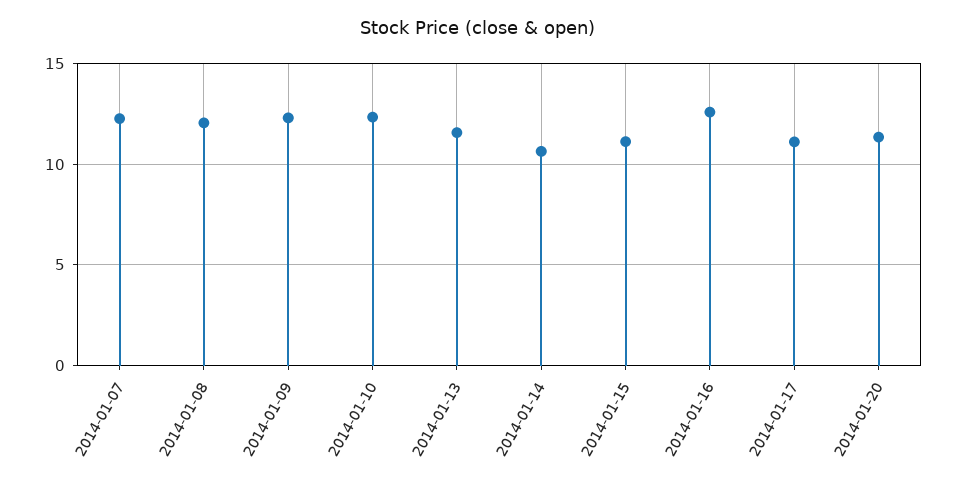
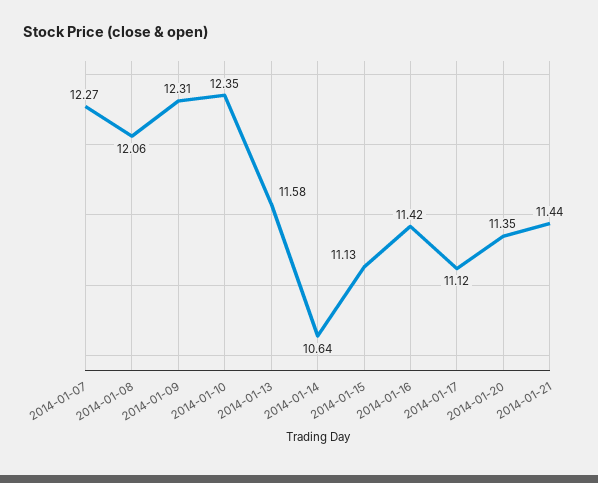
2014-01-16: 12.5 -> 11.42
2014-01-21: none -> 11.44

